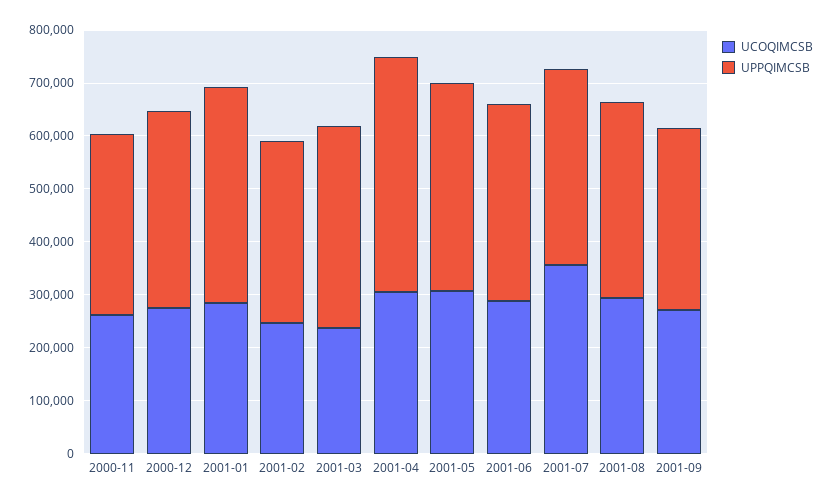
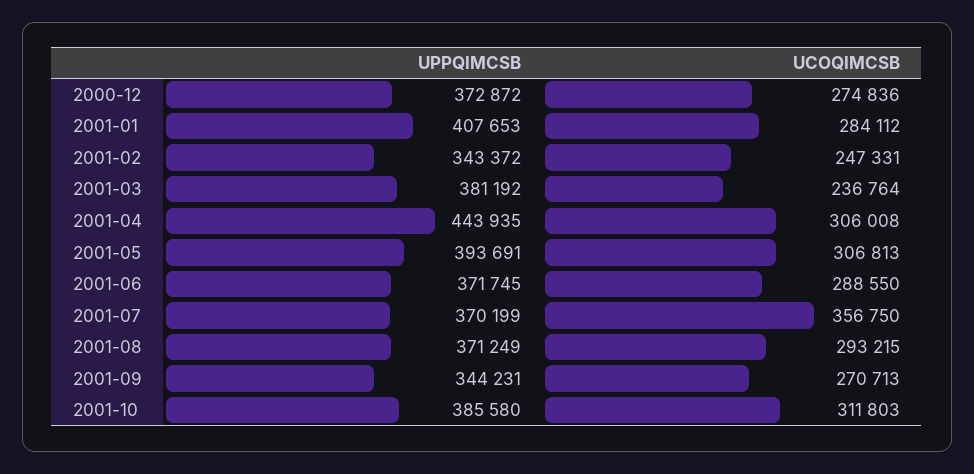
UCOQIMCSB, 2000-11: 260000 -> none
UPPQIMCSB, 2000-11: 340000 -> none
UPPQIMCSB, 2001-10: none -> 385580
UCOQIMCSB, 2001-10: none -> 311803

